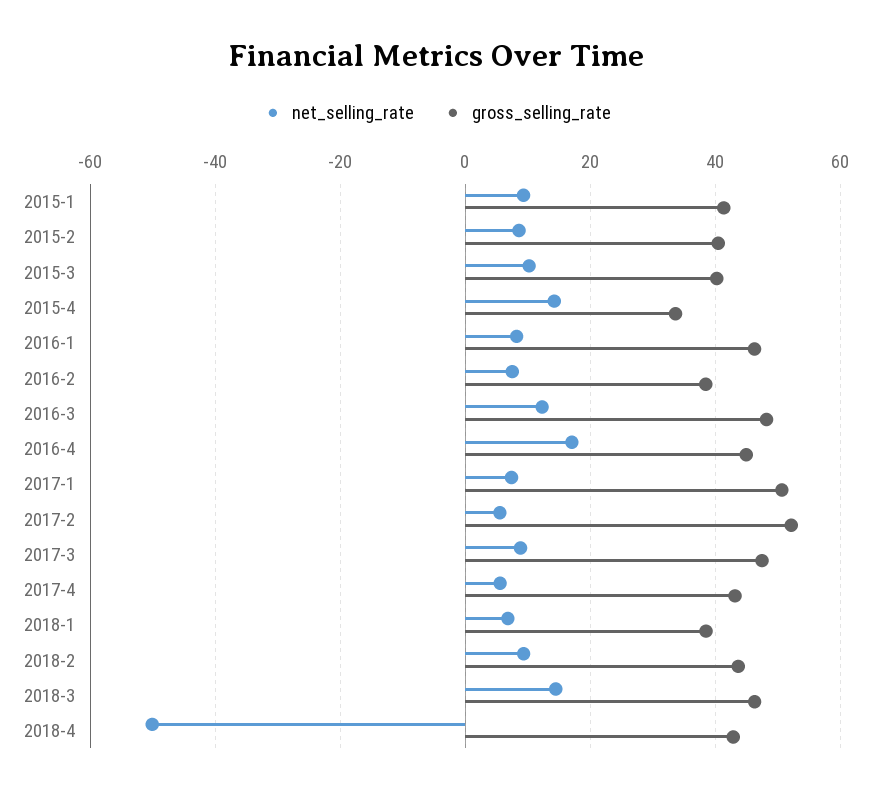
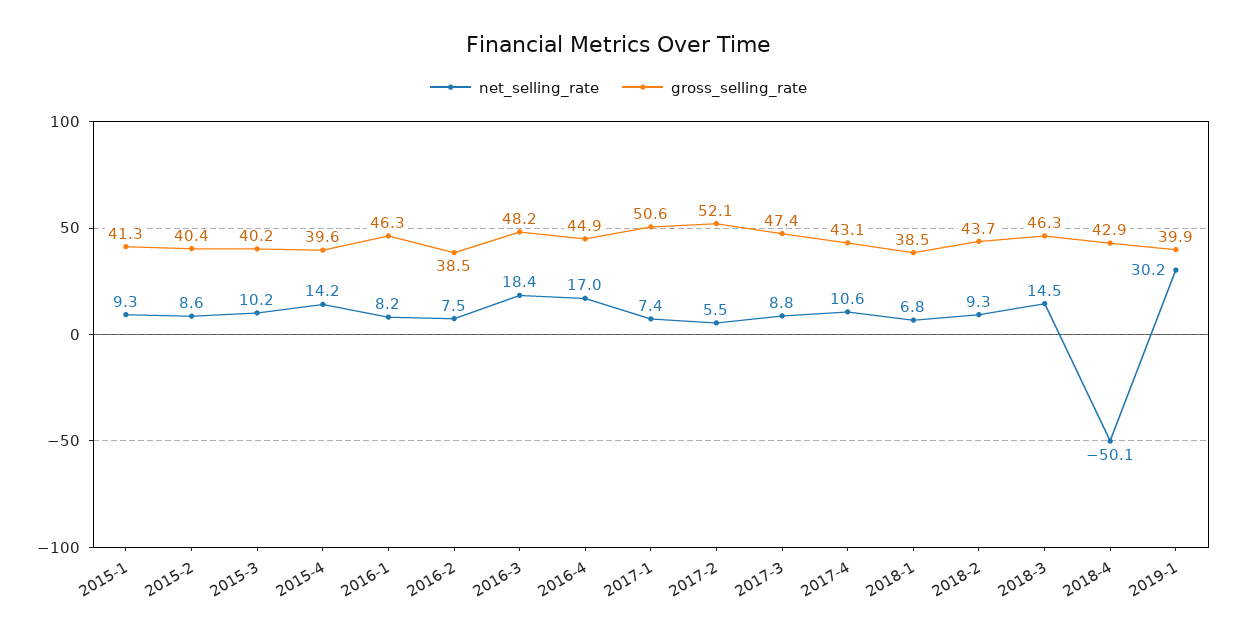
gross_selling_rate, 2015-4: 34 -> 39.6
net_selling_rate, 2016-3: 12 -> 18.4
net_selling_rate, 2017-4: 6 -> 10.6
net_selling_rate, 2019-1: none -> 30.2
gross_selling_rate, 2019-1: none -> 39.9

